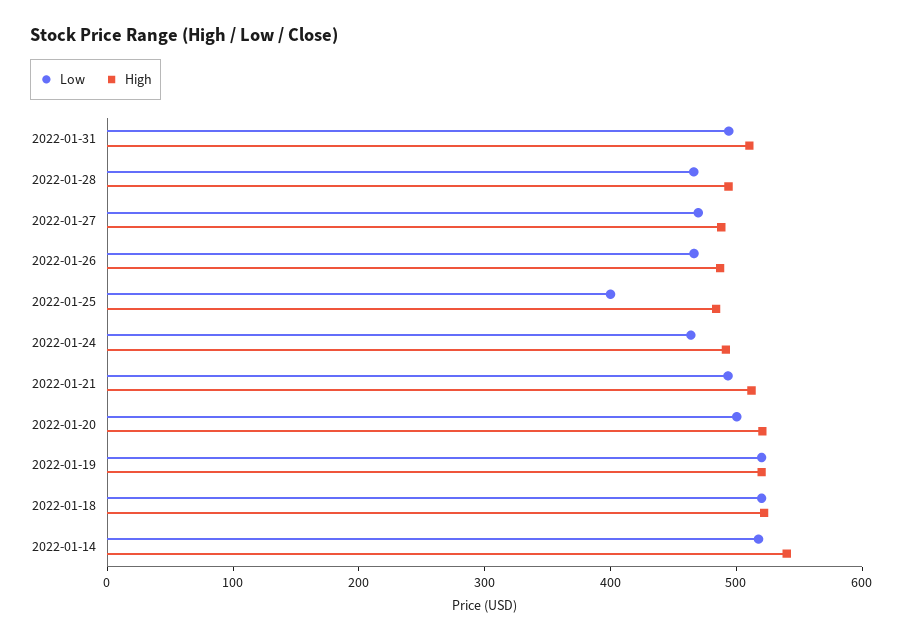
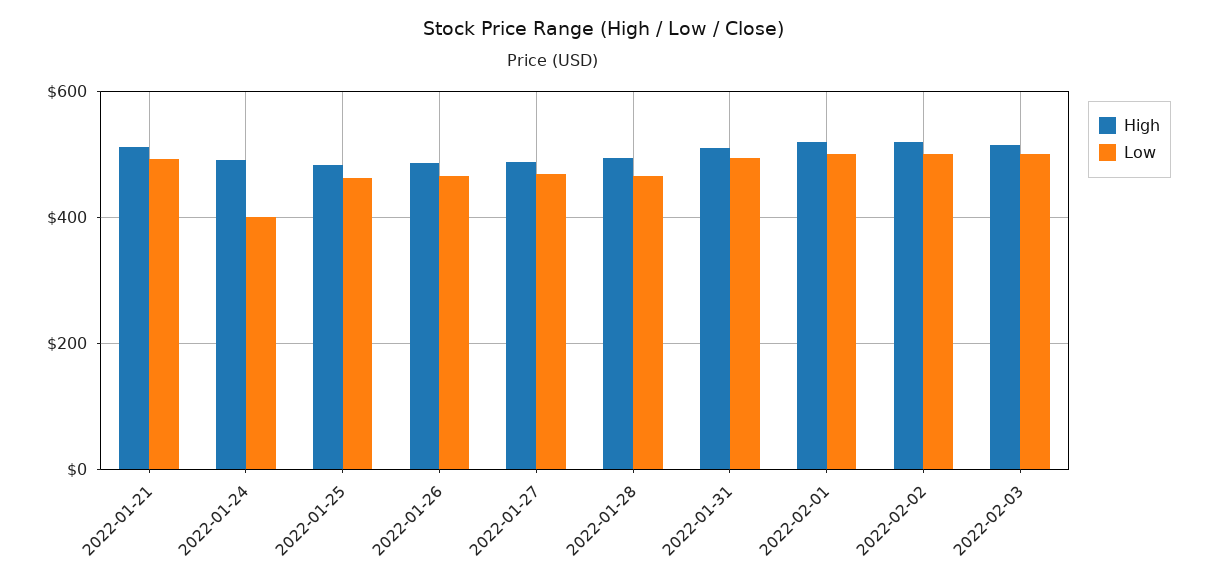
Low, 2022-01-25: 400 -> 460
Low, 2022-01-24: 460 -> 400
Low, 2022-01-20: 500 -> none
High, 2022-01-20: 520 -> none
Low, 2022-01-19: 520 -> none
High, 2022-01-19: 520 -> none
Low, 2022-01-18: 520 -> none
High, 2022-01-18: 520 -> none
Low, 2022-01-14: 520 -> none
High, 2022-01-14: 540 -> none
High, 2022-02-01: none -> 520
Low, 2022-02-01: none -> 500
High, 2022-02-02: none -> 520
Low, 2022-02-02: none -> 500
High, 2022-02-03: none -> 520
Low, 2022-02-03: none -> 500

